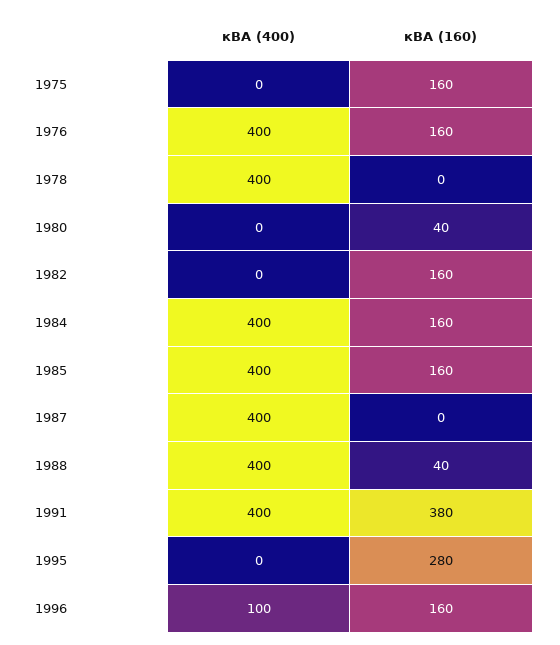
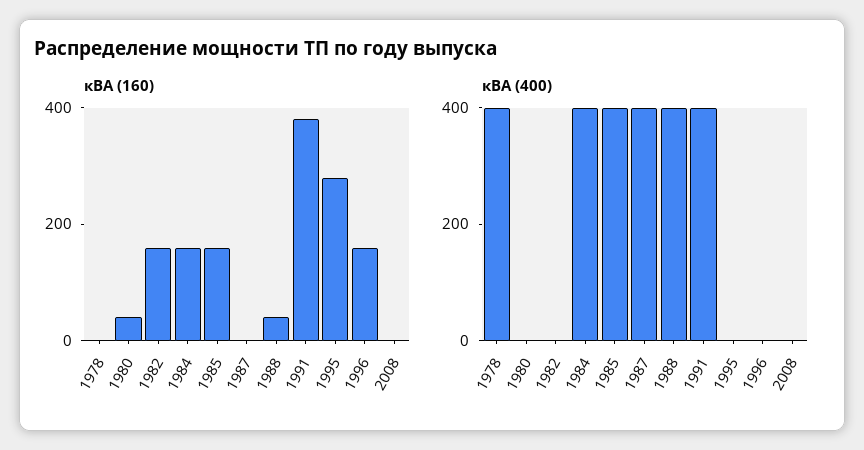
кВА (400), 1975: 0 -> none
кВА (160), 1975: 160 -> none
кВА (400), 1976: 400 -> none
кВА (160), 1976: 160 -> none
кВА (400), 1996: 100 -> 0
кВА (160), 2008: none -> 0
кВА (400), 2008: none -> 0

